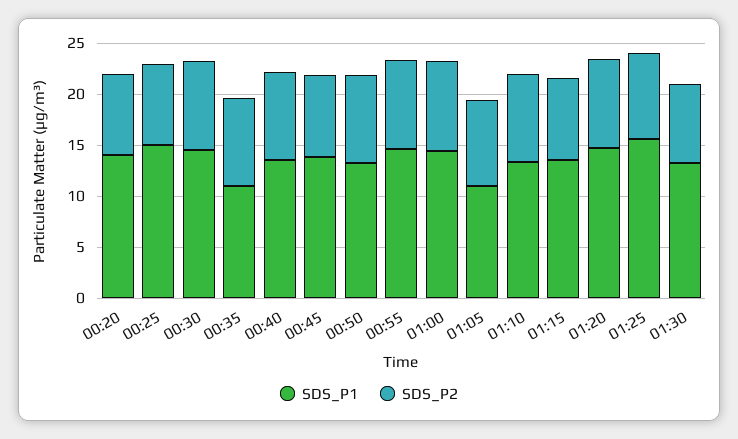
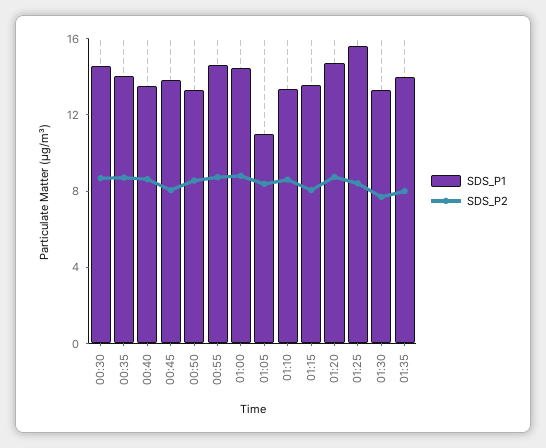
SDS_P1, 00:20: 14 -> none
SDS_P2, 00:20: 8 -> none
SDS_P1, 00:25: 15 -> none
SDS_P2, 00:25: 8 -> none
SDS_P1, 00:35: 11 -> 14
SDS_P1, 01:35: none -> 14
SDS_P2, 01:35: none -> 8

